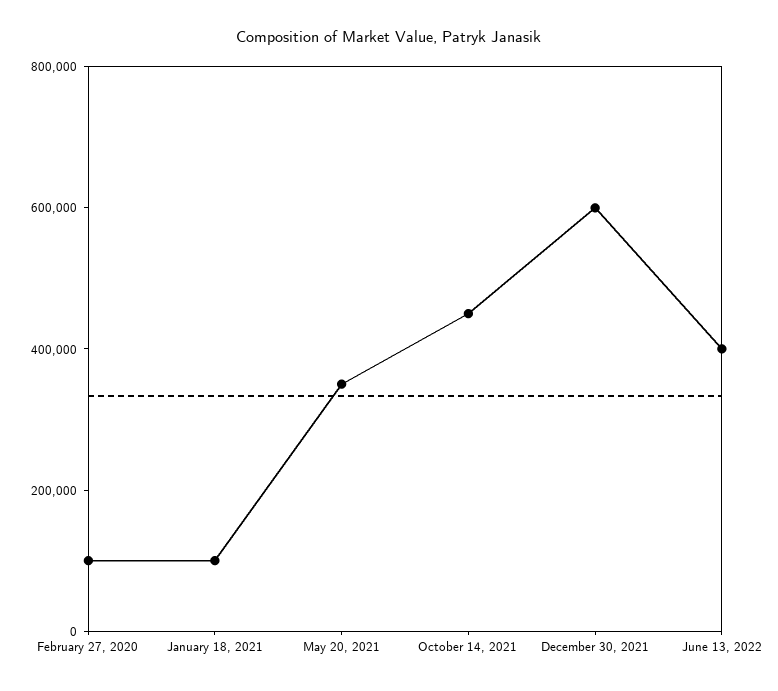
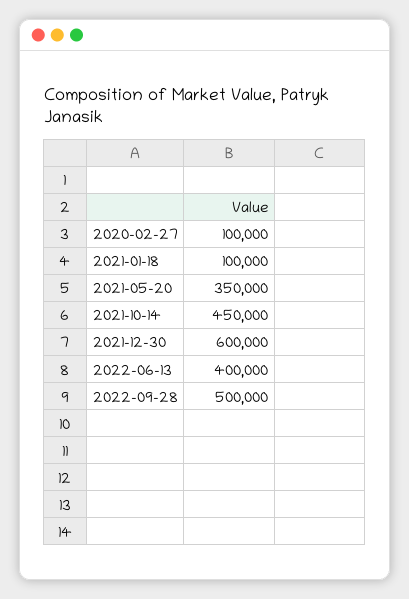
2022-09-28: none -> 500000

